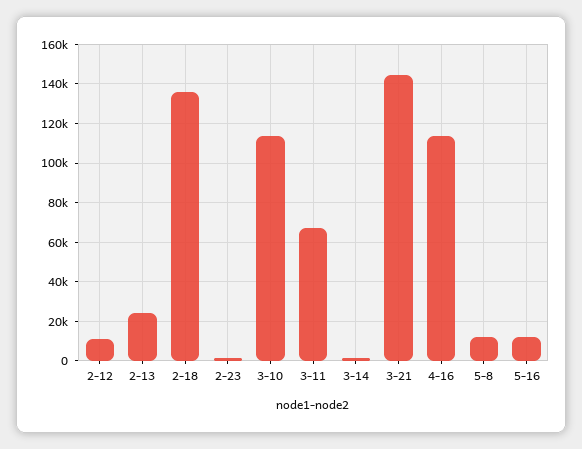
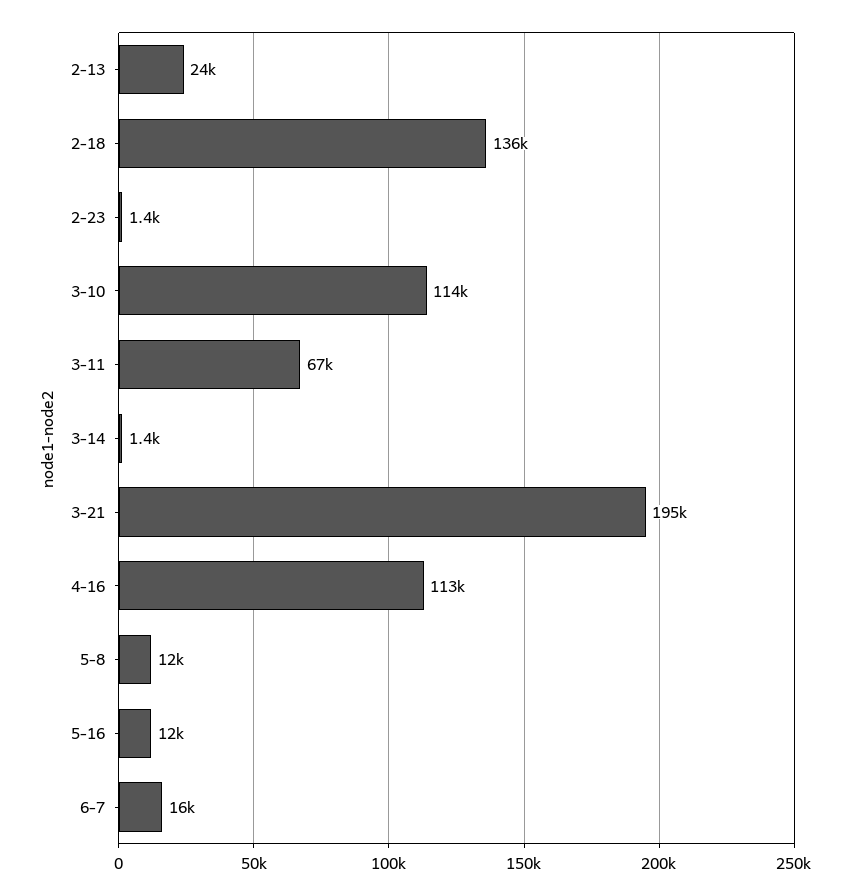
2-12: 10000 -> none
3-21: 145000 -> 195000
6-7: none -> 16000

